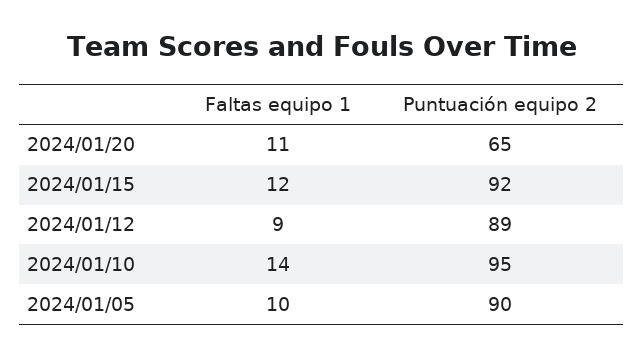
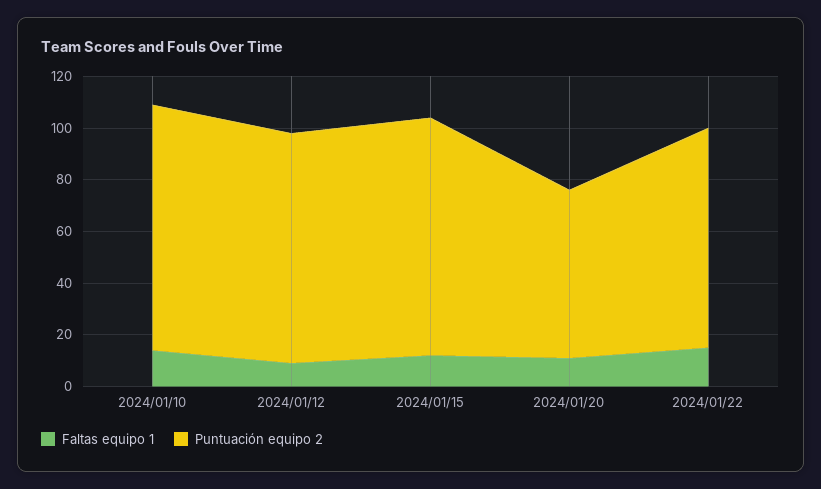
Faltas equipo 1, 2024/01/05: 10 -> none
Puntuación equipo 2, 2024/01/05: 90 -> none
Faltas equipo 1, 2024/01/22: none -> 15
Puntuación equipo 2, 2024/01/22: none -> 85

